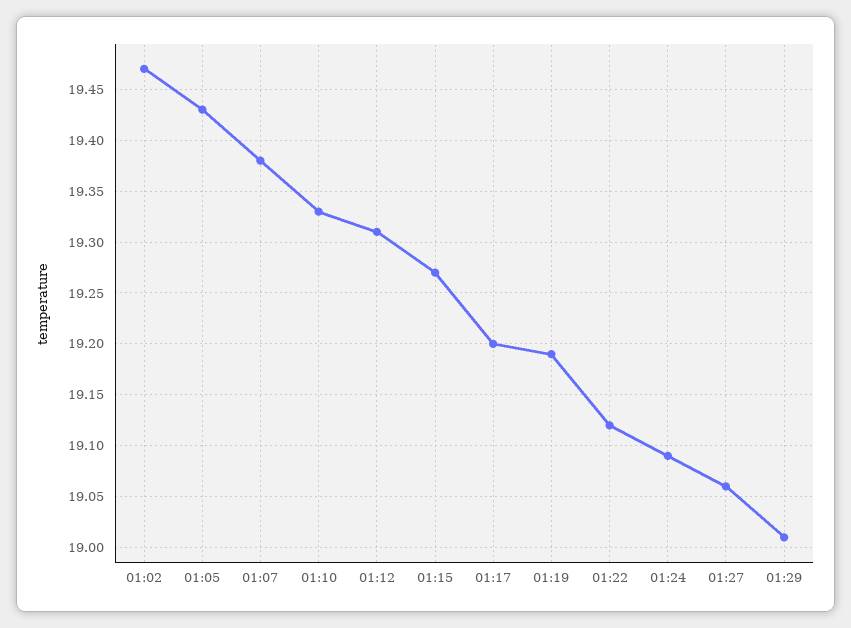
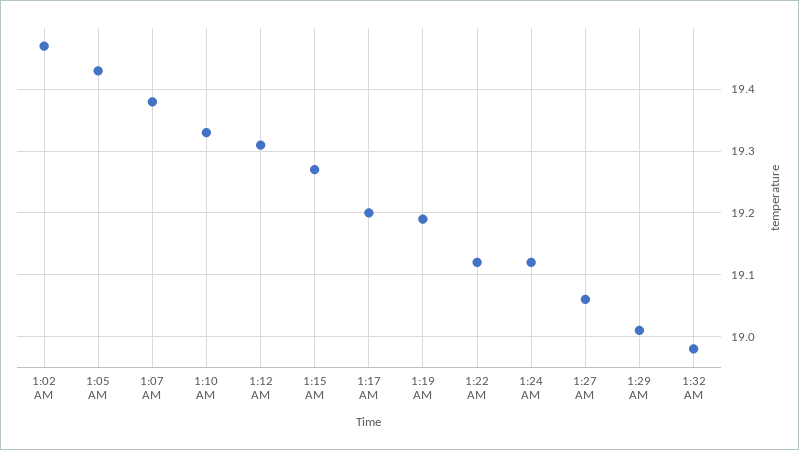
01:24: 19.09 -> 19.12
1:32 AM: none -> 18.98

